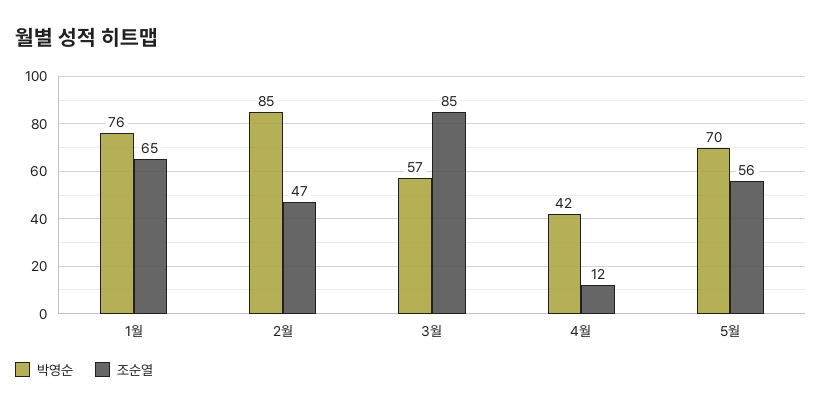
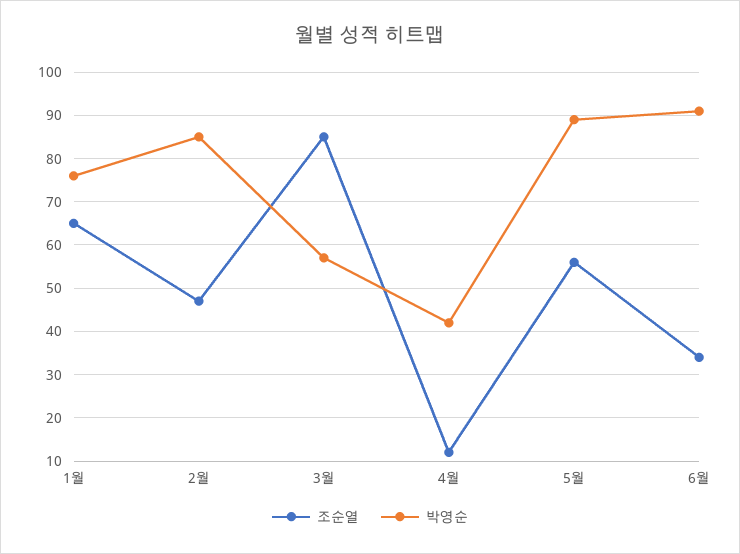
박영순, 5월: 70 -> 90
조순열, 6월: none -> 35
박영순, 6월: none -> 90

